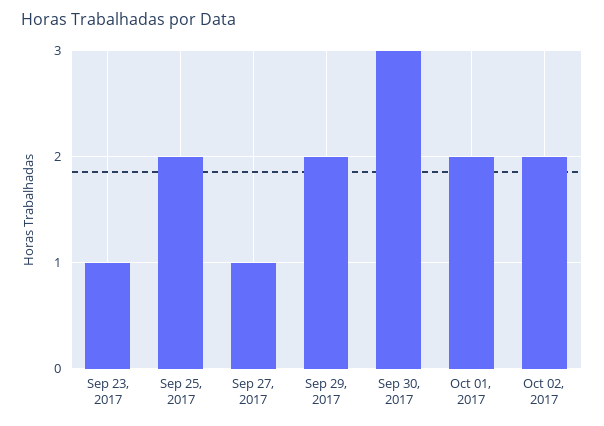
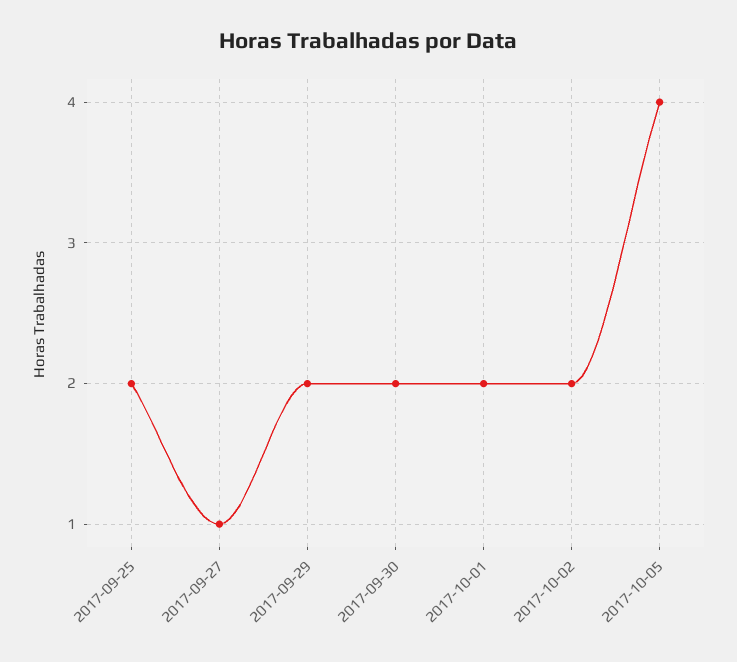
Sep 23, 2017: 1 -> none
Sep 30, 2017: 3 -> 2
2017-10-05: none -> 4

